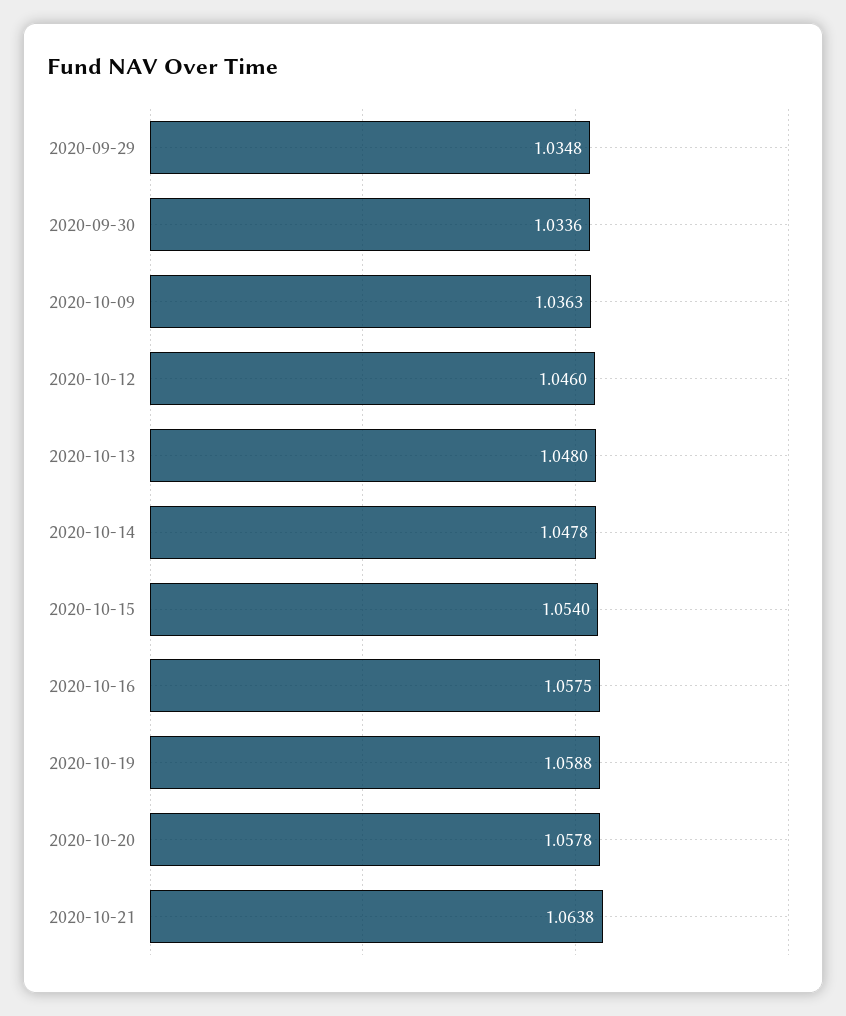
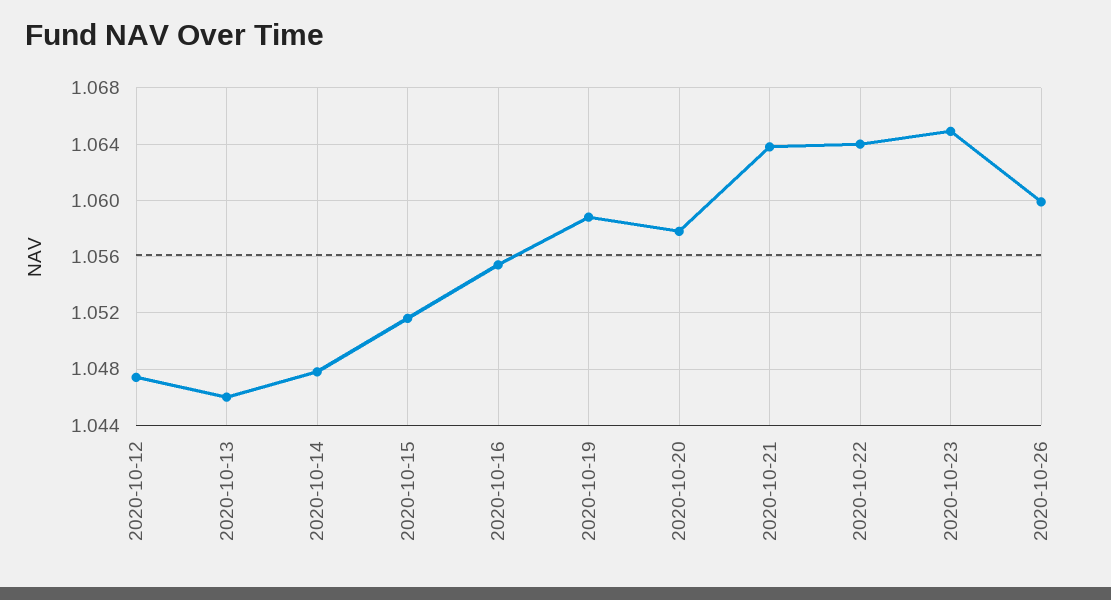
2020-09-29: 1.0348 -> none
2020-09-30: 1.0336 -> none
2020-10-09: 1.0363 -> none
2020-10-12: 1.046 -> 1.0475
2020-10-13: 1.048 -> 1.046
2020-10-15: 1.054 -> 1.0515
2020-10-16: 1.0575 -> 1.0555
2020-10-22: none -> 1.064
2020-10-23: none -> 1.065
2020-10-26: none -> 1.06

